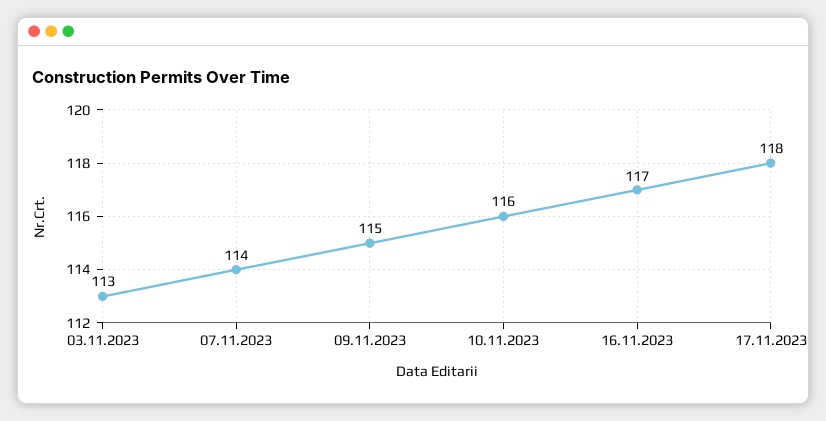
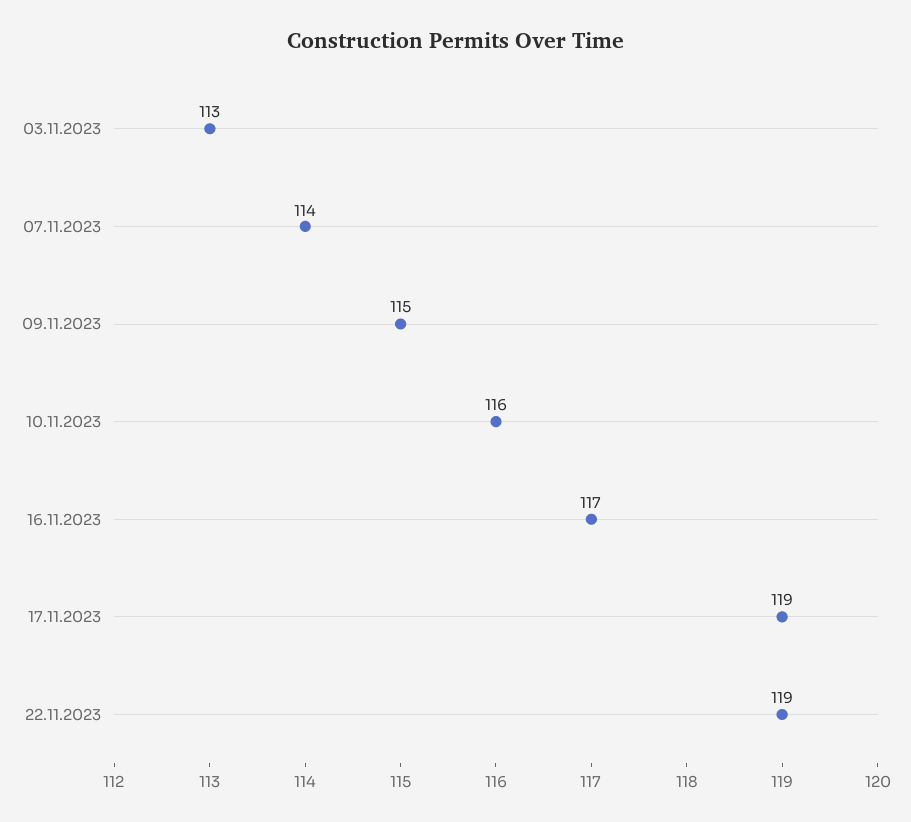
17.11.2023: 118 -> 119
22.11.2023: none -> 119

